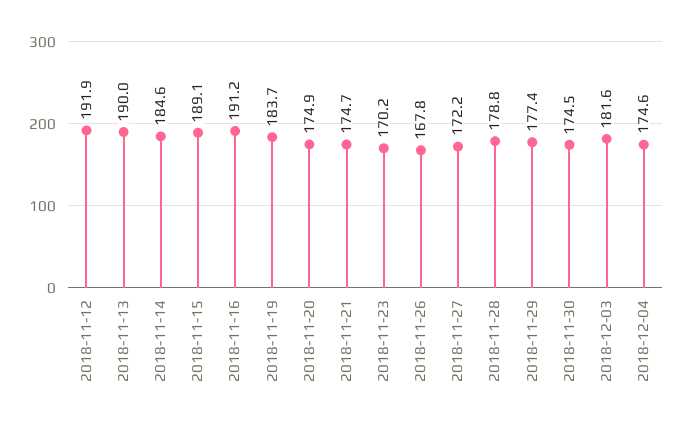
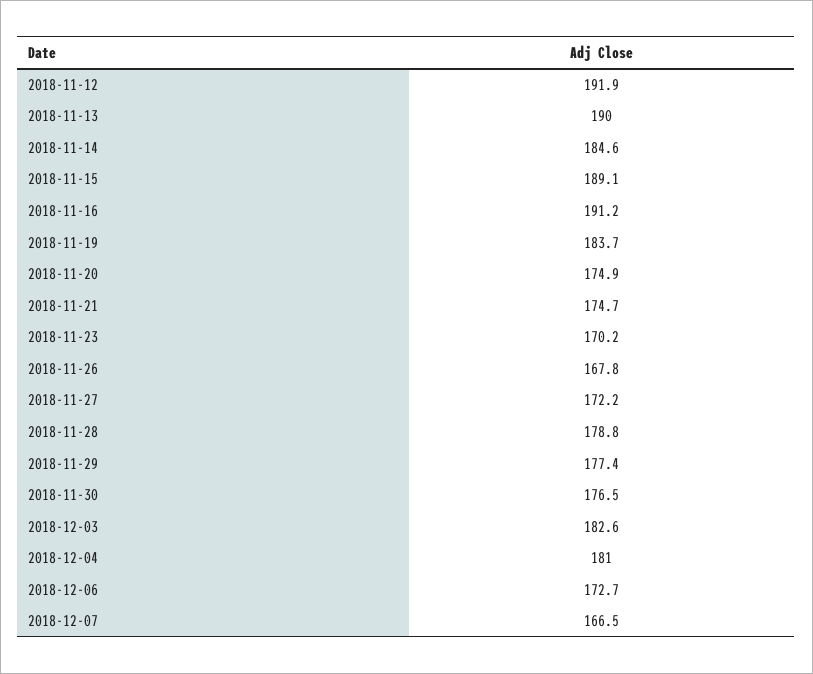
2018-11-30: 174.5 -> 176.5
2018-12-03: 181.6 -> 182.6
2018-12-04: 174.6 -> 181
2018-12-06: none -> 172.7
2018-12-07: none -> 166.5

